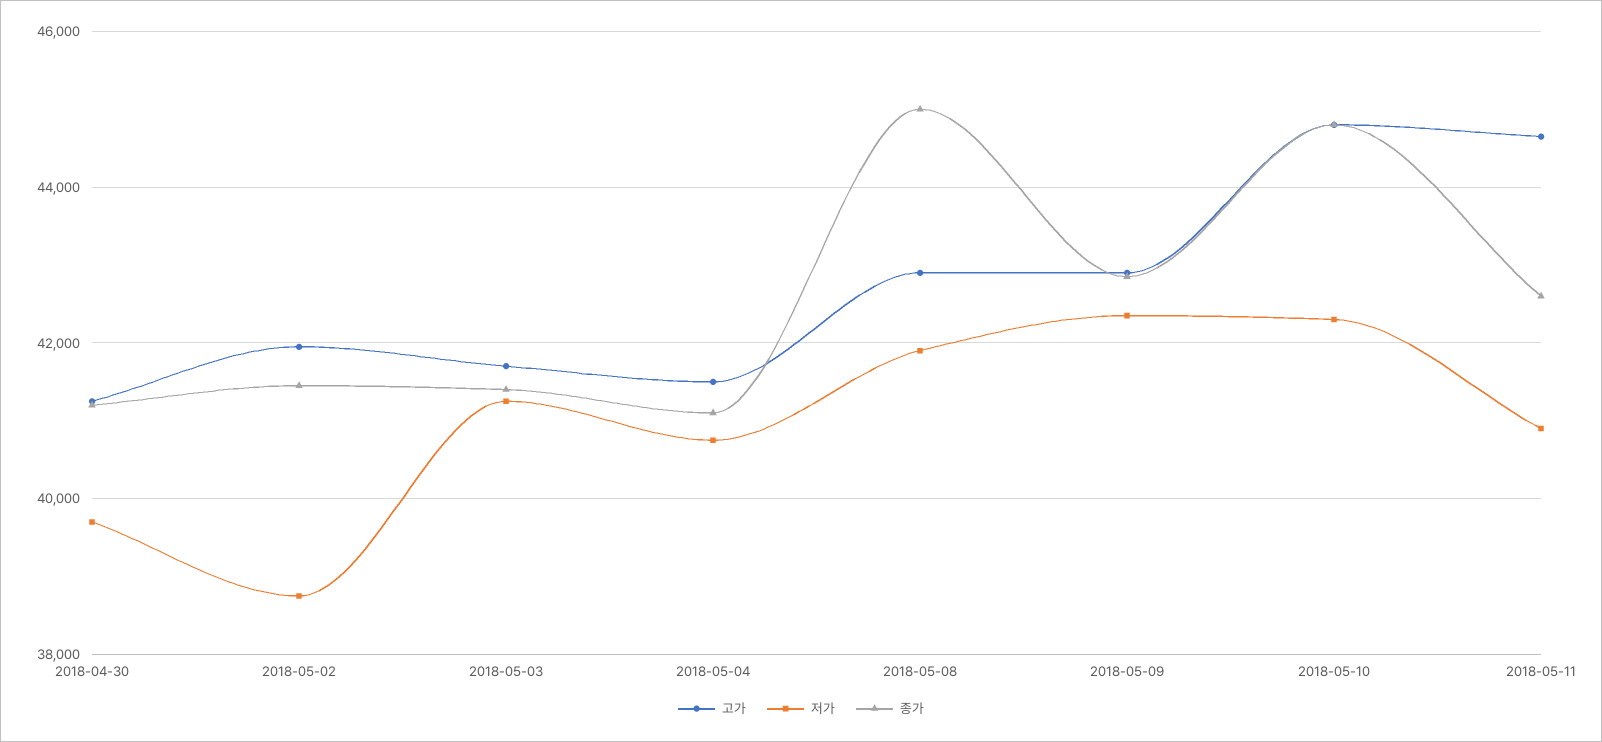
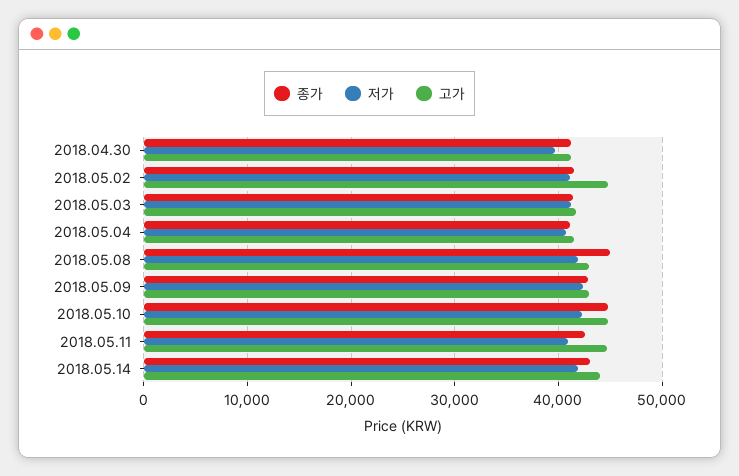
고가, 2018-05-02: 42000 -> 45000
저가, 2018-05-02: 38800 -> 41000
종가, 2018.05.14: none -> 43000
저가, 2018.05.14: none -> 42000
고가, 2018.05.14: none -> 44000

